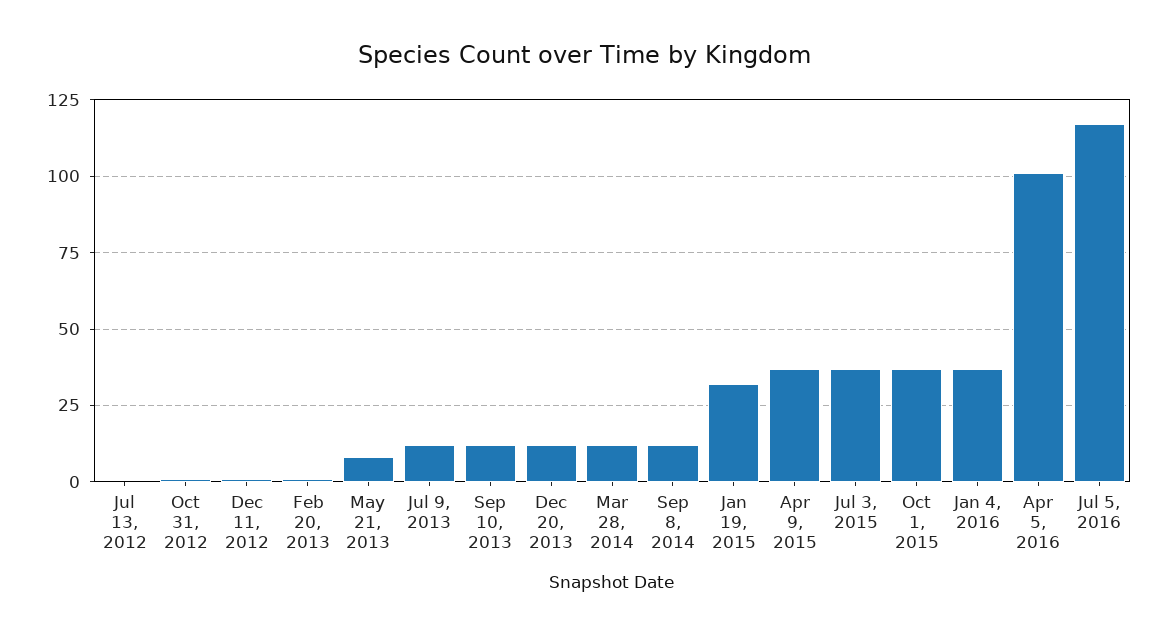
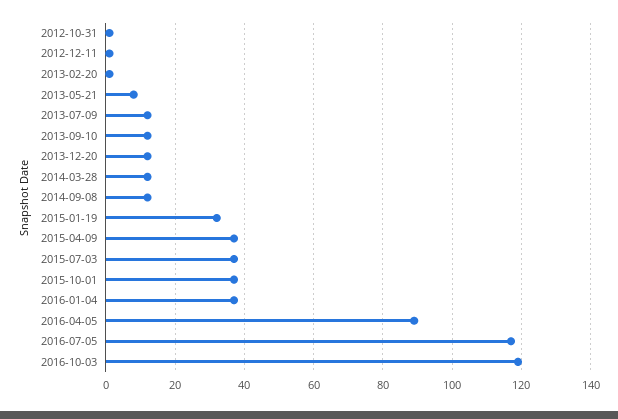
Jul 13, 2012: 0 -> none
Apr 5, 2016: 100 -> 90
2016-10-03: none -> 120

